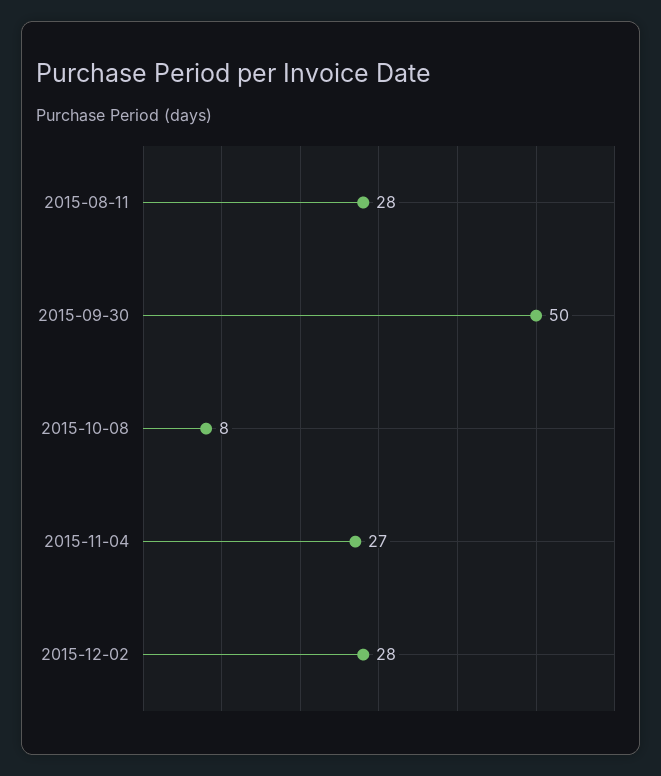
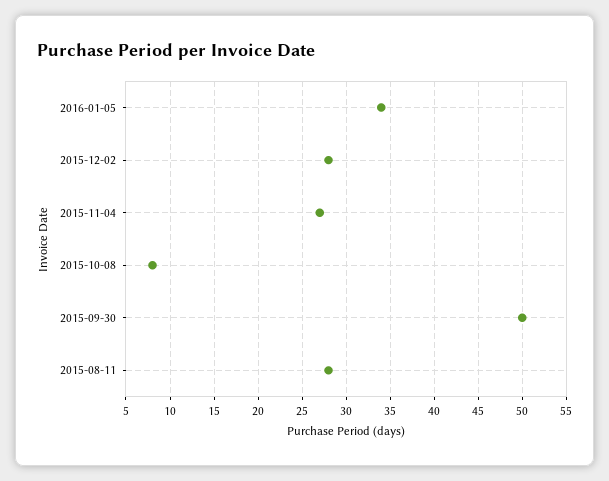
2016-01-05: none -> 34

